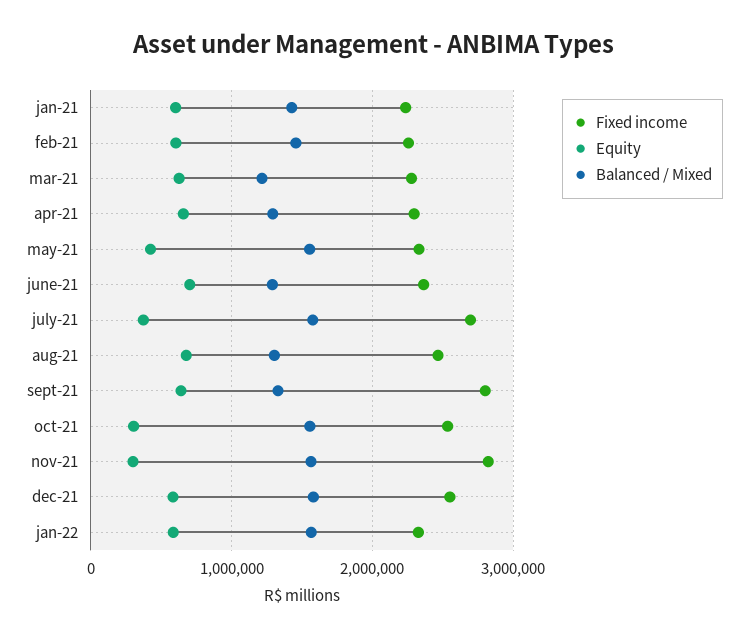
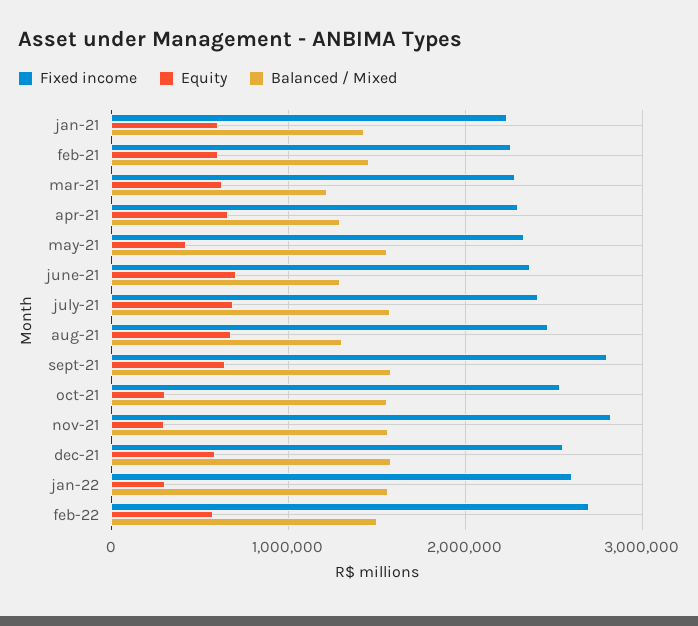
Fixed income, july-21: 2700000 -> 2400000
Equity, july-21: 400000 -> 700000
Balanced / Mixed, sept-21: 1300000 -> 1600000
Fixed income, jan-22: 2300000 -> 2600000
Equity, jan-22: 600000 -> 300000
Fixed income, feb-22: none -> 2700000
Equity, feb-22: none -> 600000
Balanced / Mixed, feb-22: none -> 1500000

